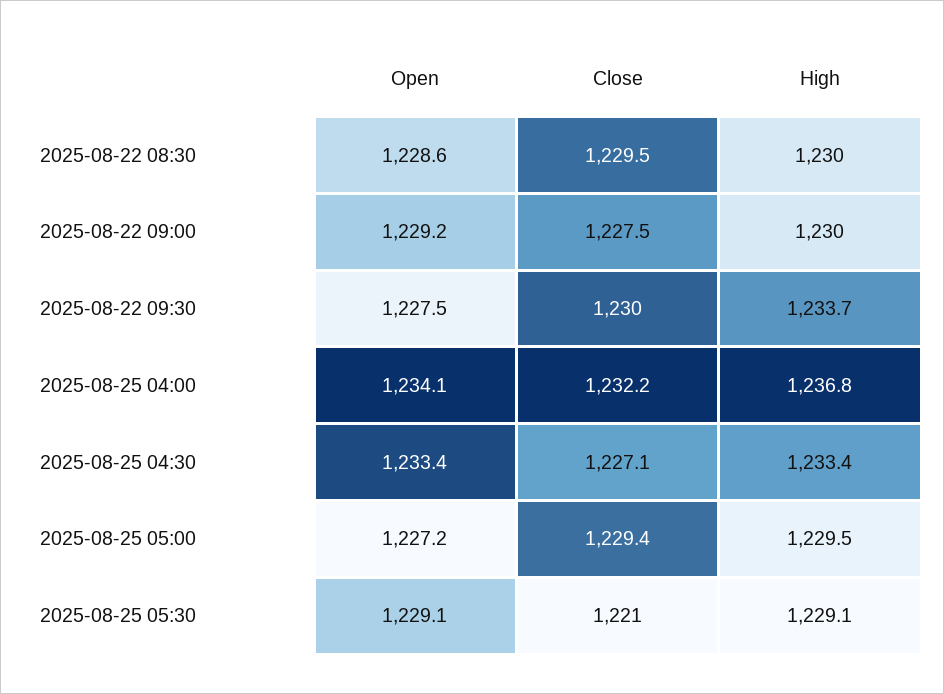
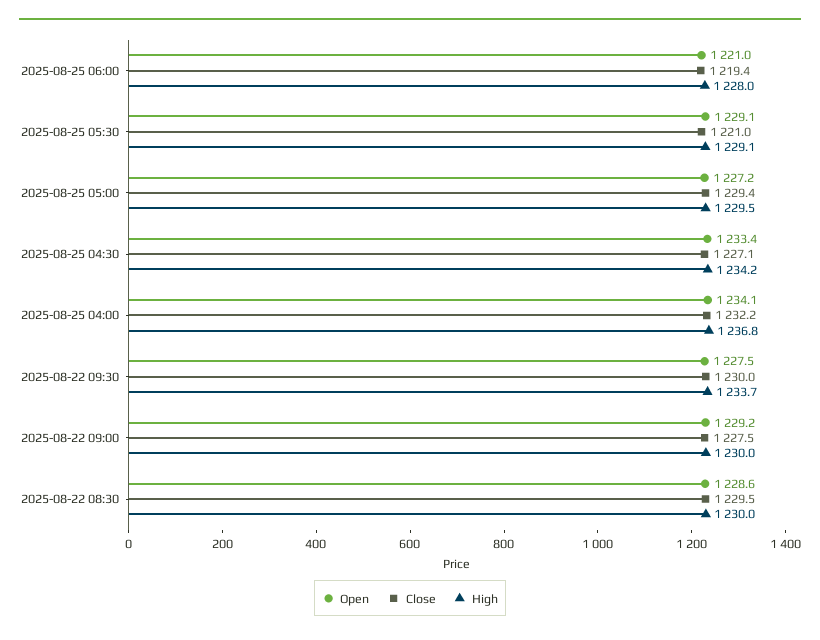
High, 2025-08-25 04:30: 1233.4 -> 1234.2
Open, 2025-08-25 06:00: none -> 1221
Close, 2025-08-25 06:00: none -> 1219.4
High, 2025-08-25 06:00: none -> 1228

